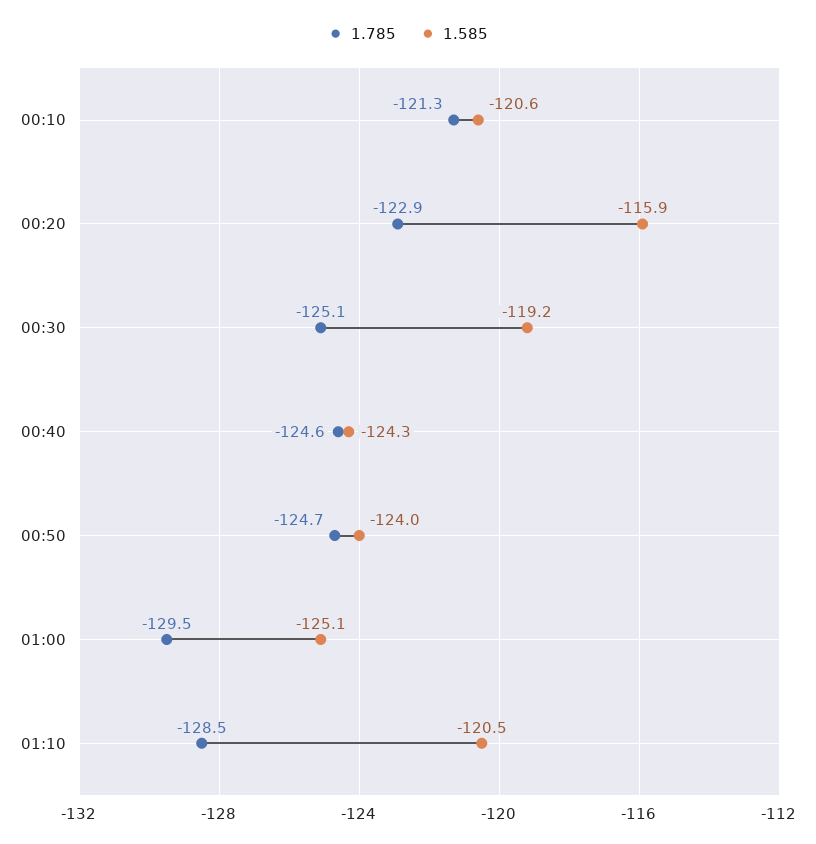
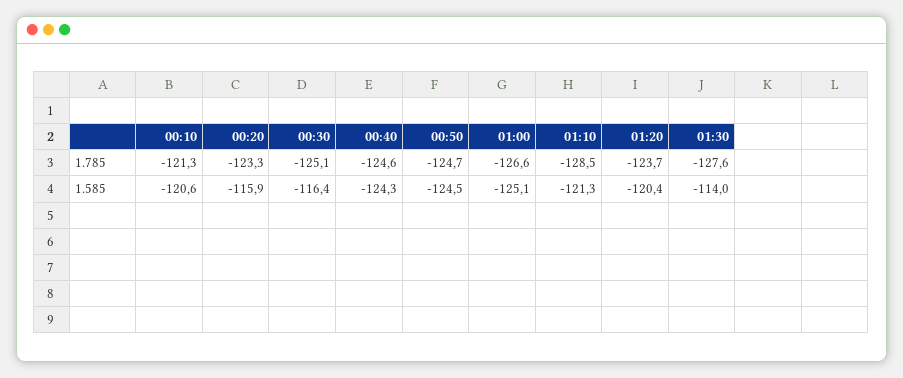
1.785, 00:20: -122.9 -> -123.3
1.585, 00:30: -119.2 -> -116.4
1.585, 00:50: -124 -> -124.5
1.785, 01:00: -129.5 -> -126.6
1.585, 01:10: -120.5 -> -121.3
1.785, 01:20: none -> -123.7
1.785, 01:30: none -> -127.6
1.585, 01:20: none -> -120.4
1.585, 01:30: none -> -114

